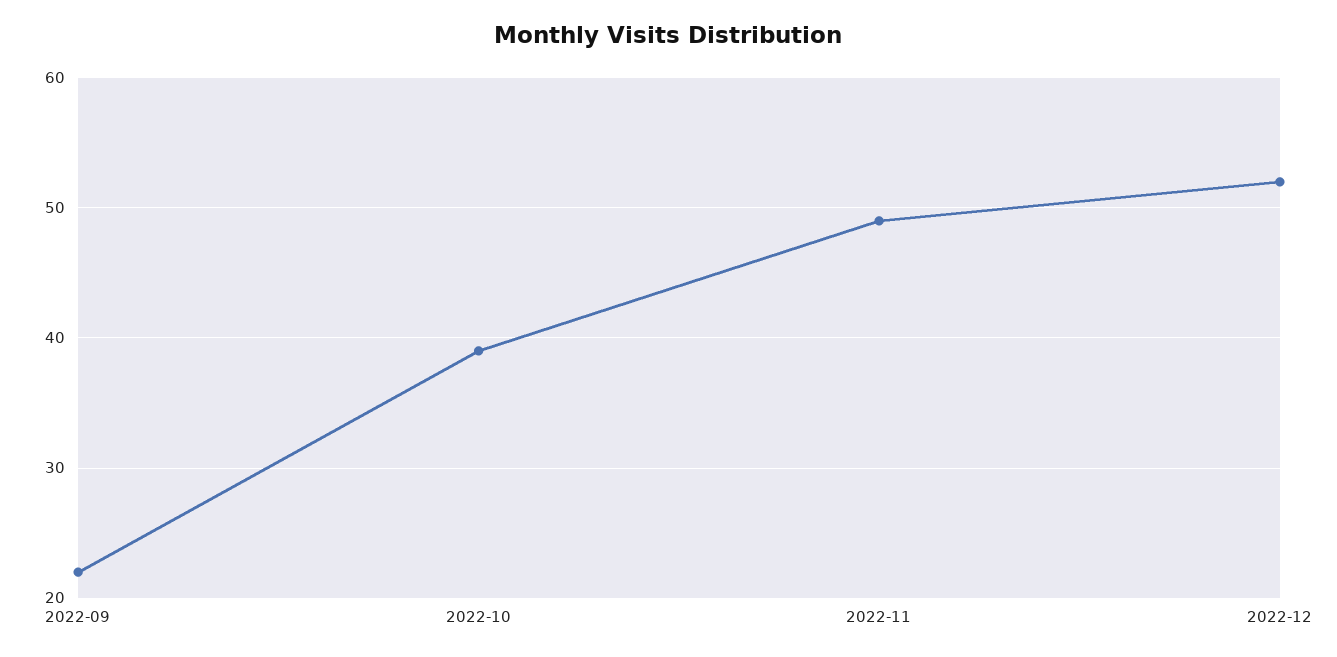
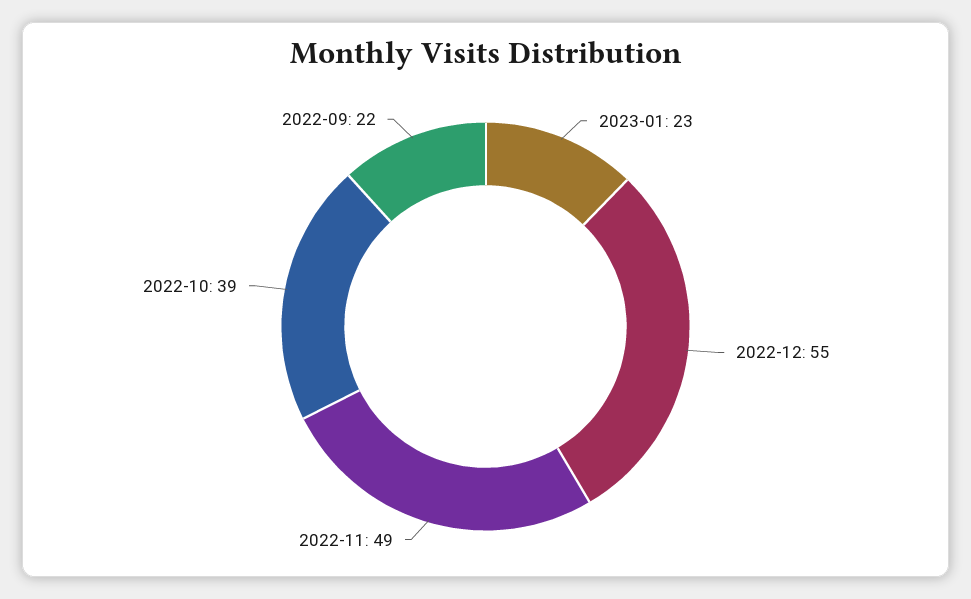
2022-12: 52 -> 55
2023-01: none -> 23

